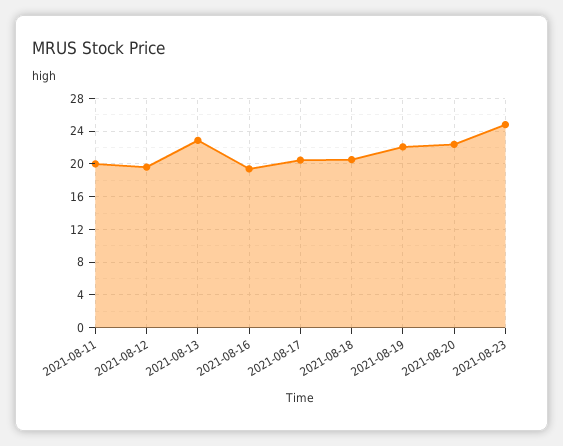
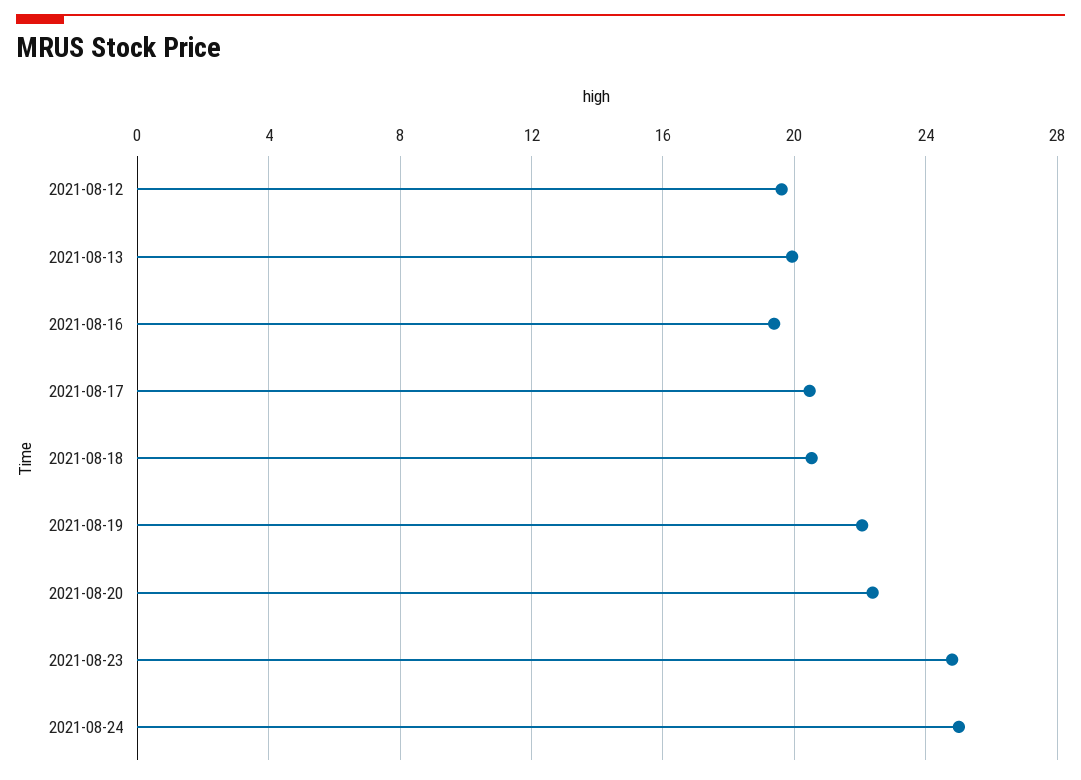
2021-08-11: 20 -> none
2021-08-13: 23 -> 20
2021-08-24: none -> 25

